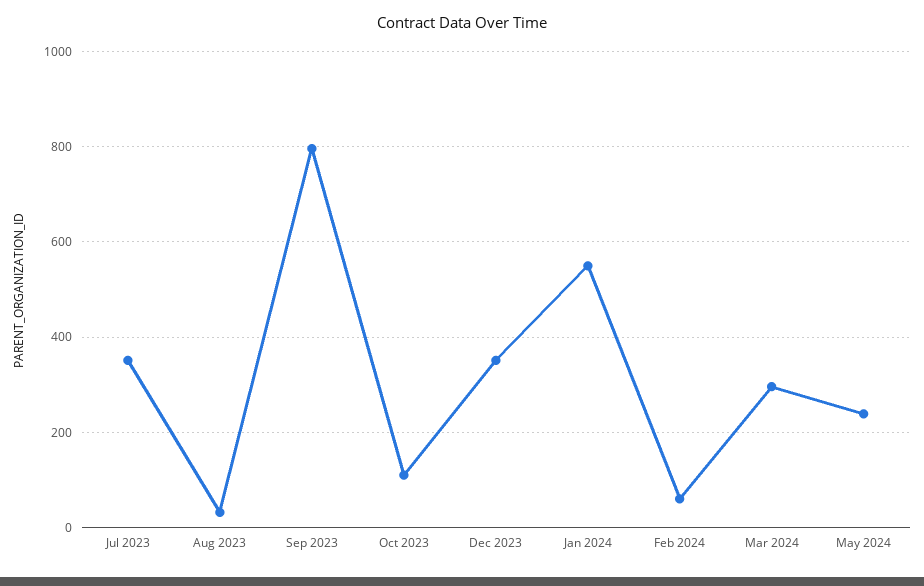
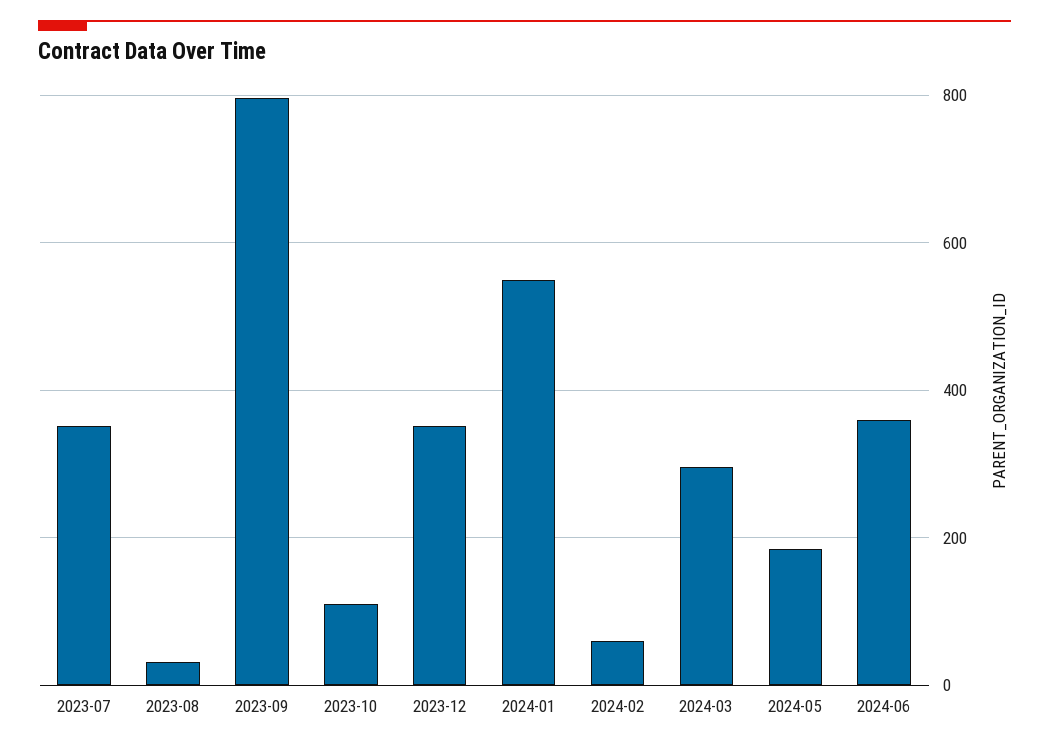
May 2024: 240 -> 180
2024-06: none -> 360

